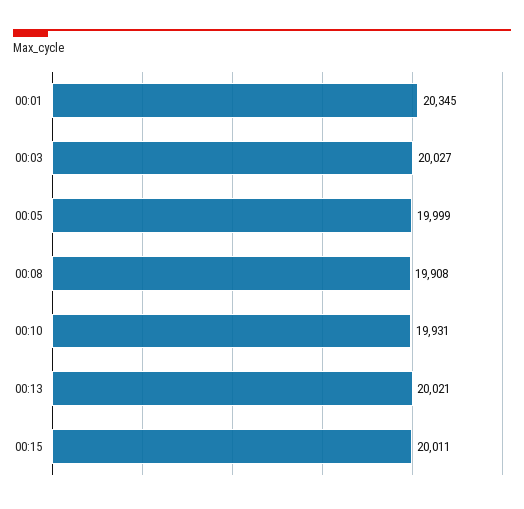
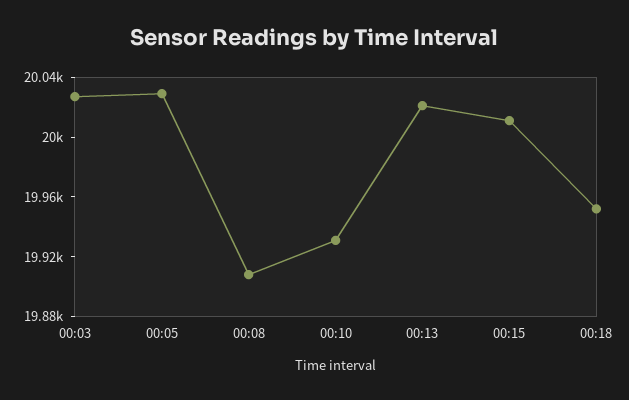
00:01: 20345 -> none
00:05: 19999 -> 20030
00:18: none -> 19950

